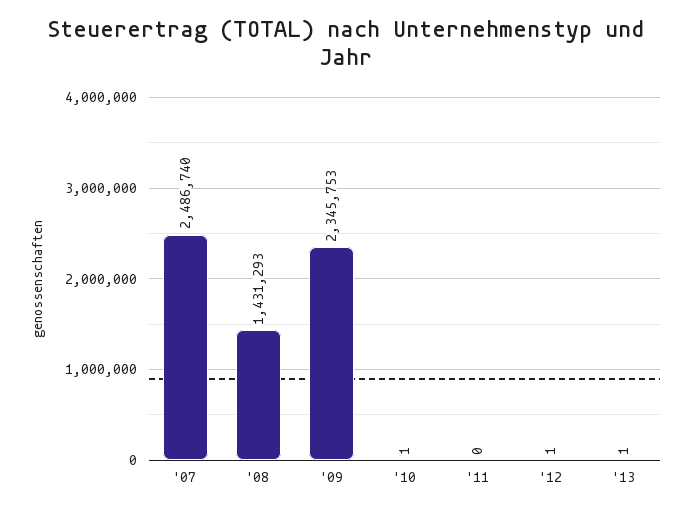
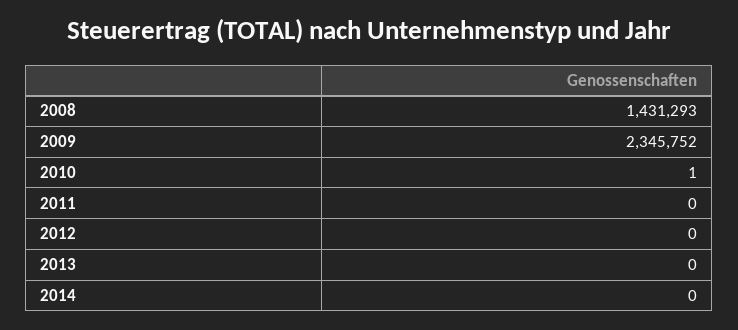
'07: 2486740 -> none
'09: 2345753 -> 2345752
'12: 1 -> 0
'13: 1 -> 0
2014: none -> 0

